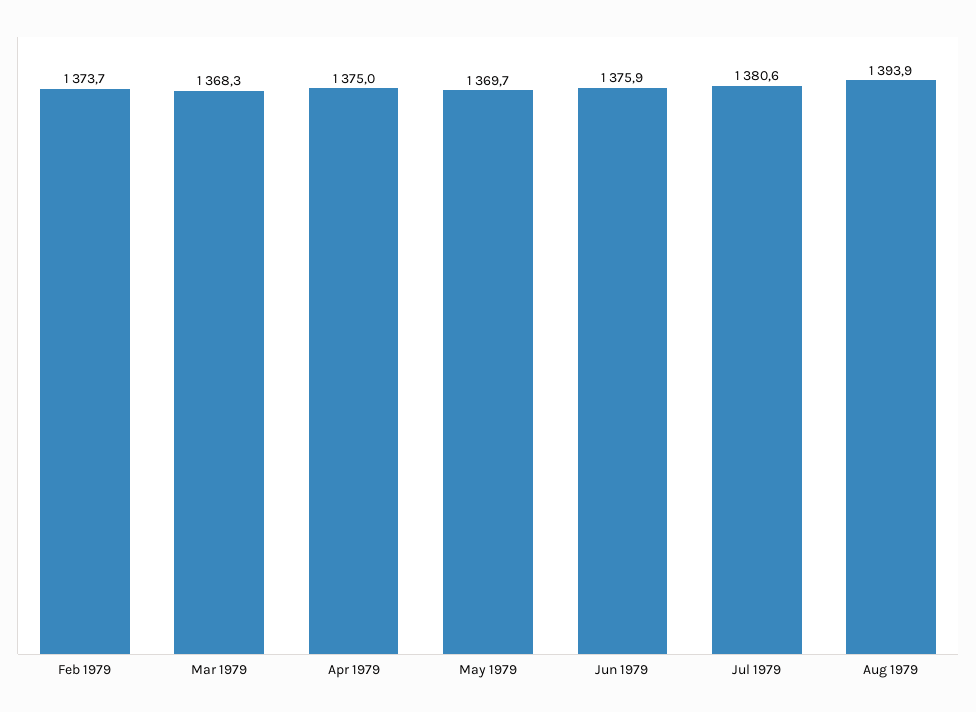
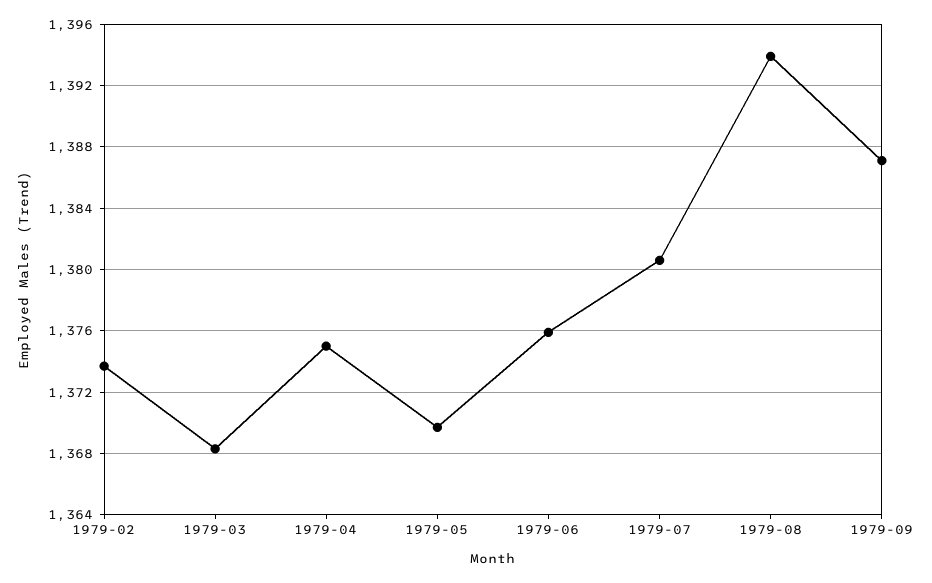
1979-09: none -> 1387

